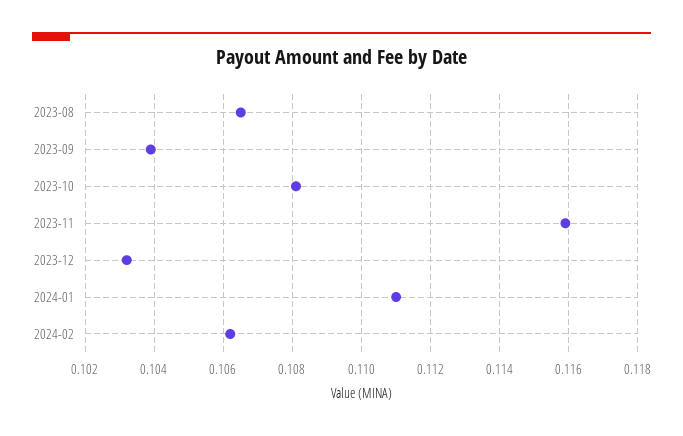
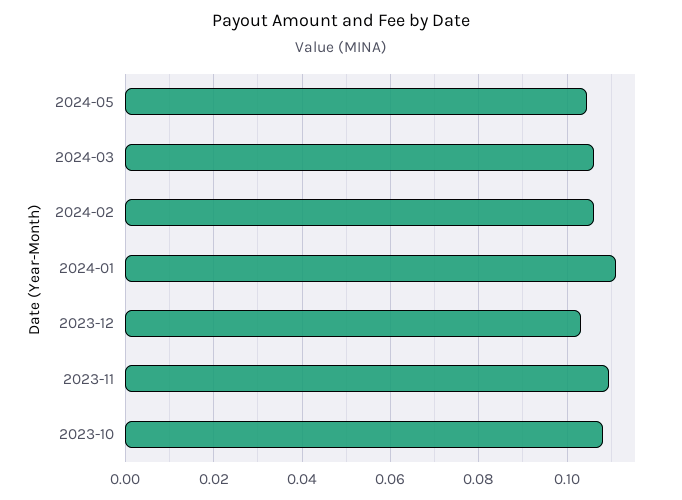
2023-08: 0.1065 -> none
2023-09: 0.104 -> none
2023-11: 0.116 -> 0.11
2024-05: none -> 0.104
2024-03: none -> 0.106

